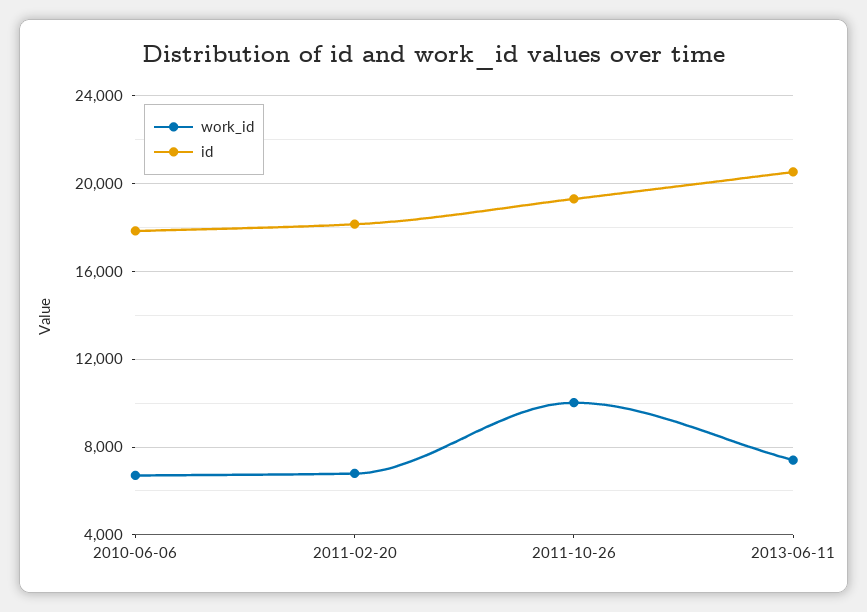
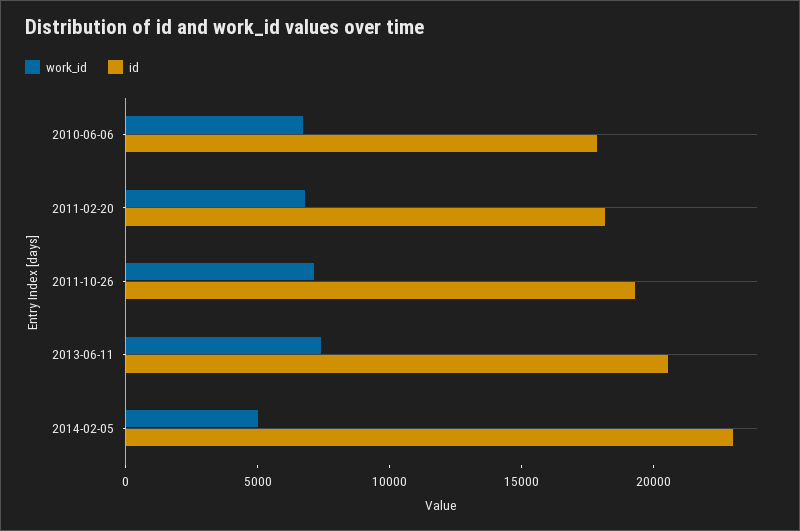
work_id, 2011-10-26: 10000 -> 7000
work_id, 2014-02-05: none -> 5000
id, 2014-02-05: none -> 23000

